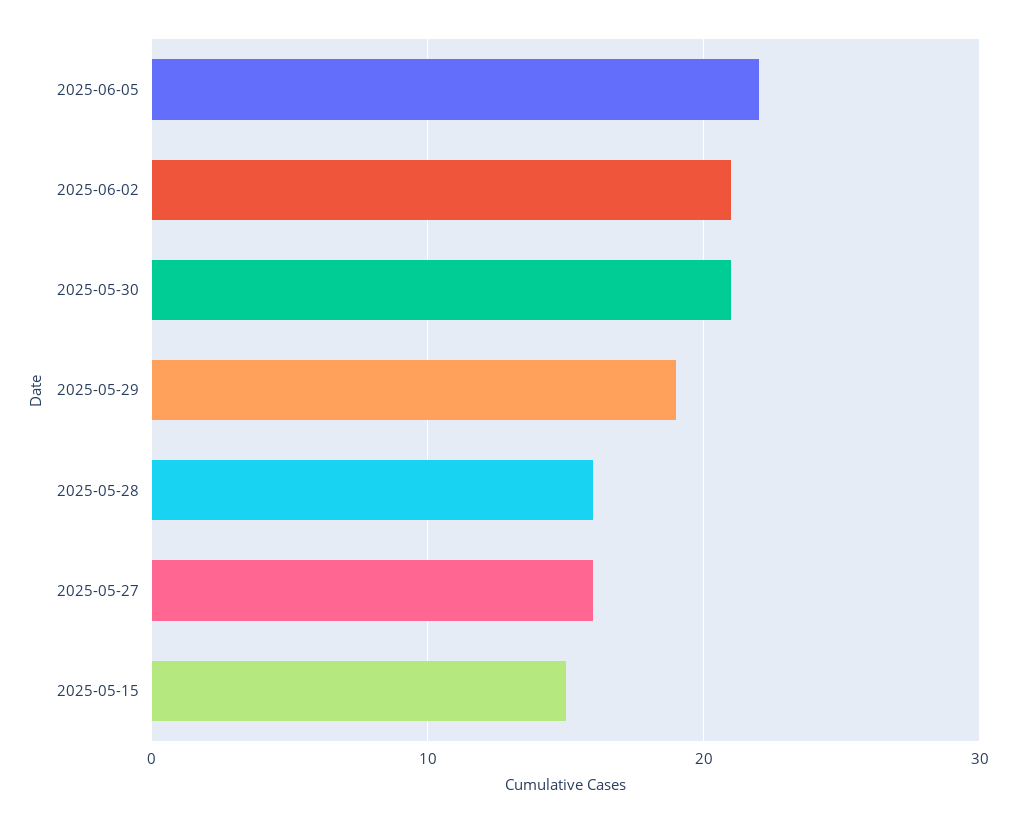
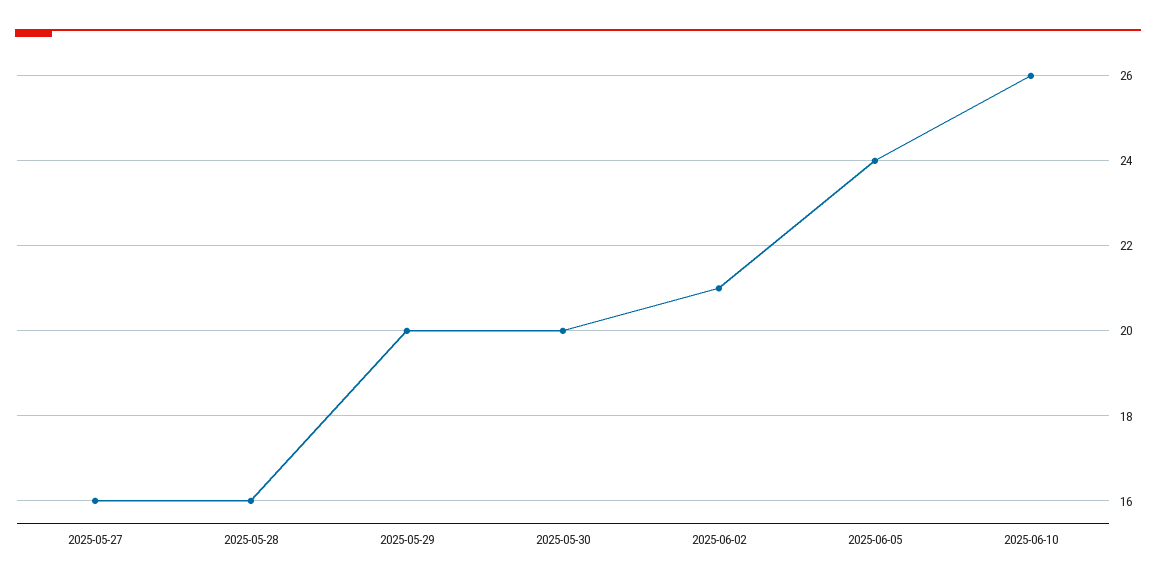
2025-06-05: 22 -> 24
2025-05-30: 21 -> 20
2025-05-29: 19 -> 20
2025-05-15: 15 -> none
2025-06-10: none -> 26

